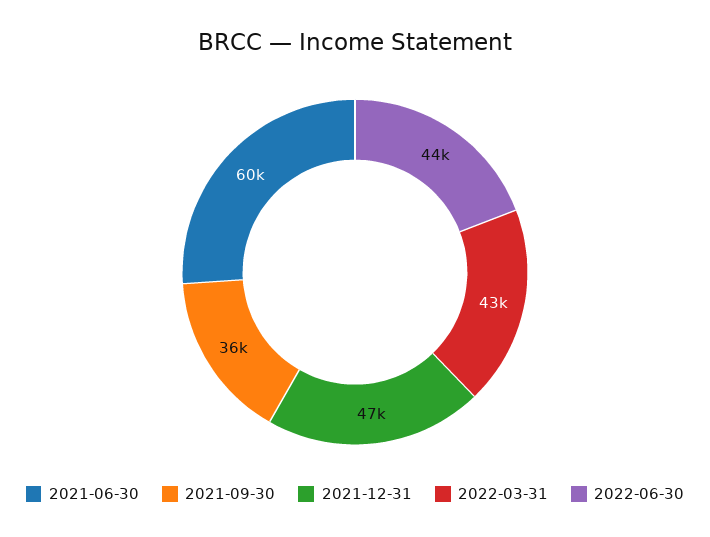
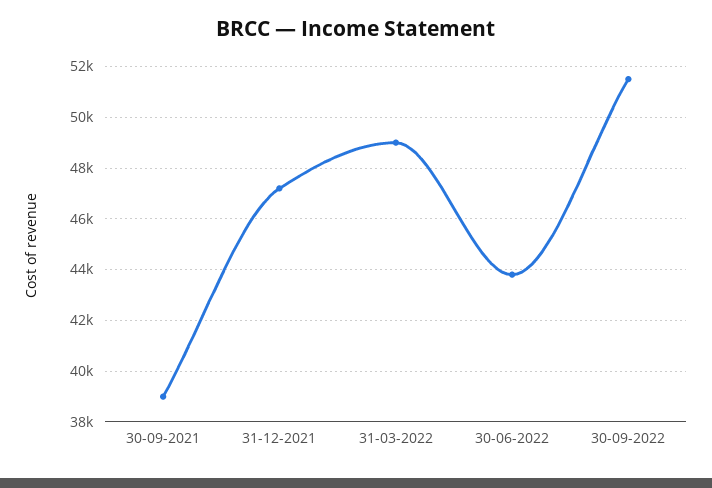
2021-06-30: 60000 -> none
2021-09-30: 36000 -> 39000
2022-03-31: 43000 -> 49000
30-09-2022: none -> 51500

